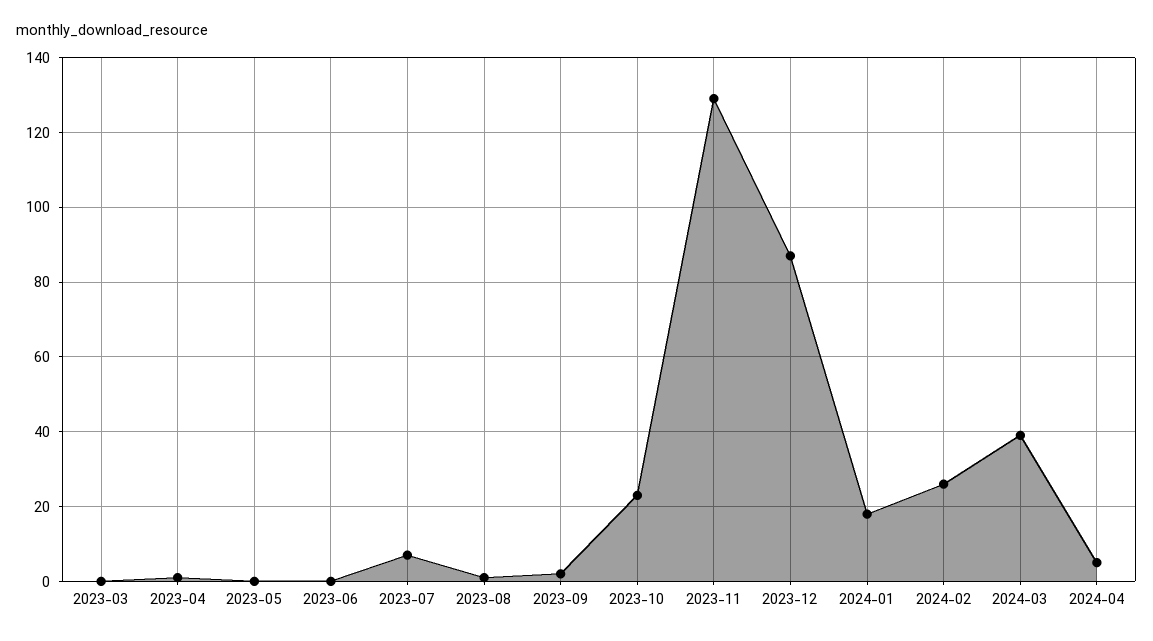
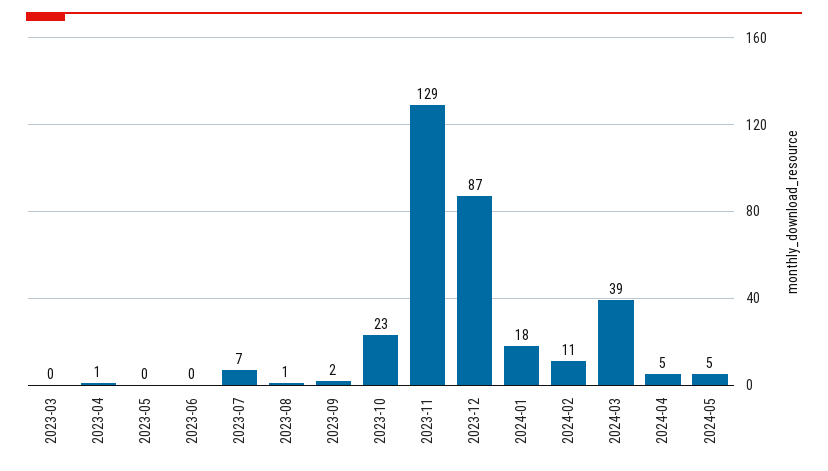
2024-02: 25 -> 11
2024-05: none -> 5

